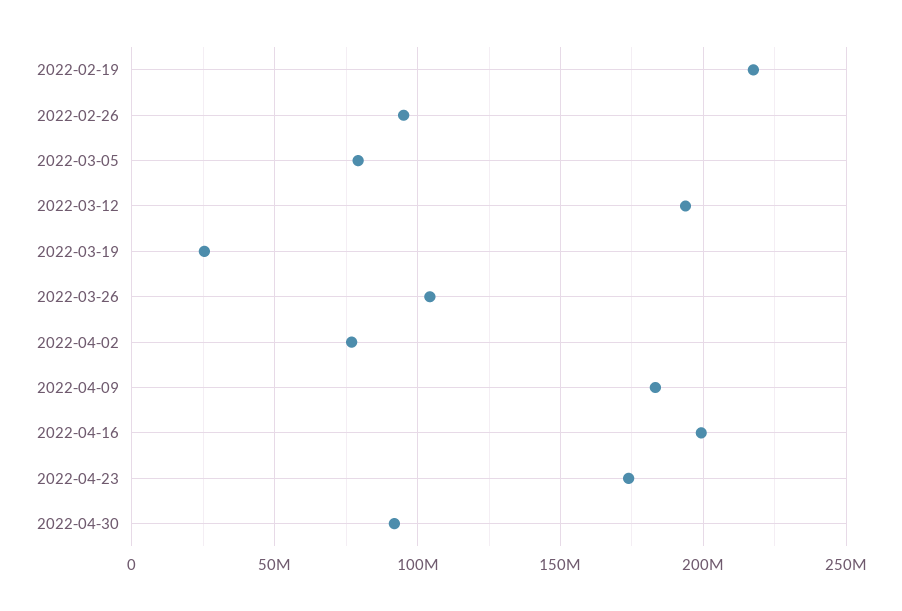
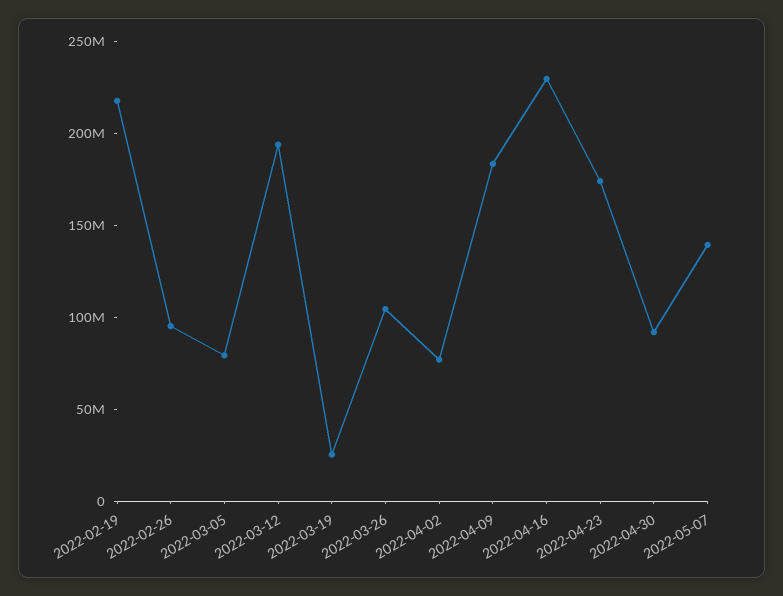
2022-04-16: 200000000 -> 230000000
2022-05-07: none -> 140000000

